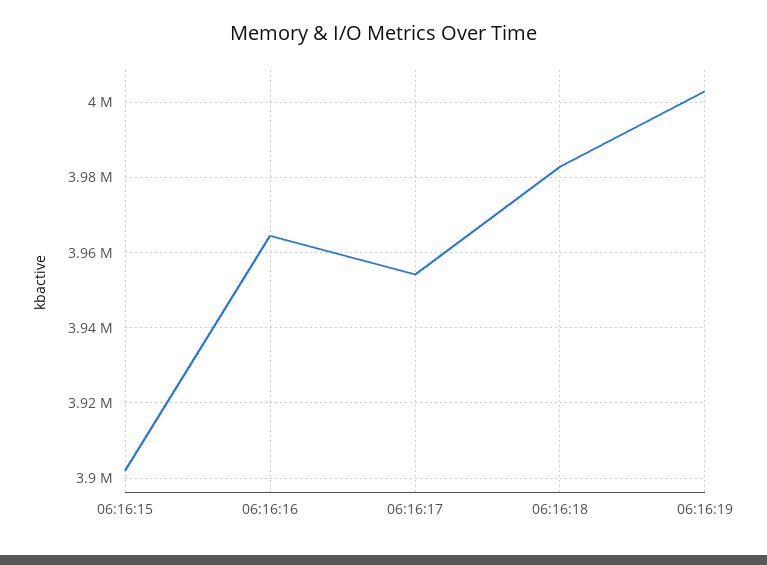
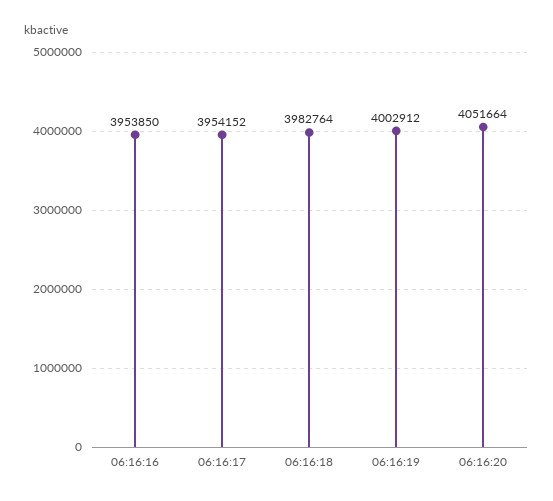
06:16:15: 3902000 -> none
06:16:16: 3964000 -> 3953850
06:16:20: none -> 4051664

